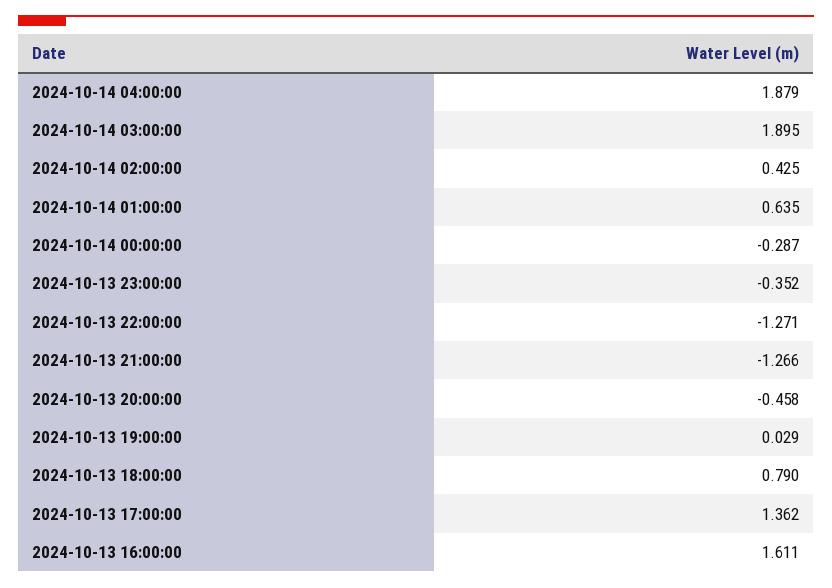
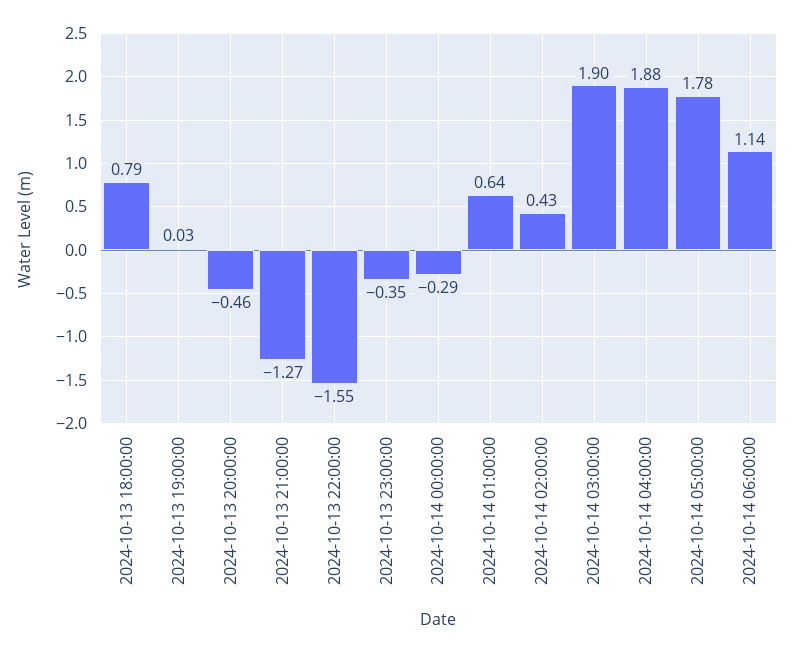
2024-10-13 22:00:00: -1.271 -> -1.55
2024-10-13 17:00:00: 1.362 -> none
2024-10-13 16:00:00: 1.611 -> none
2024-10-14 05:00:00: none -> 1.78
2024-10-14 06:00:00: none -> 1.14

